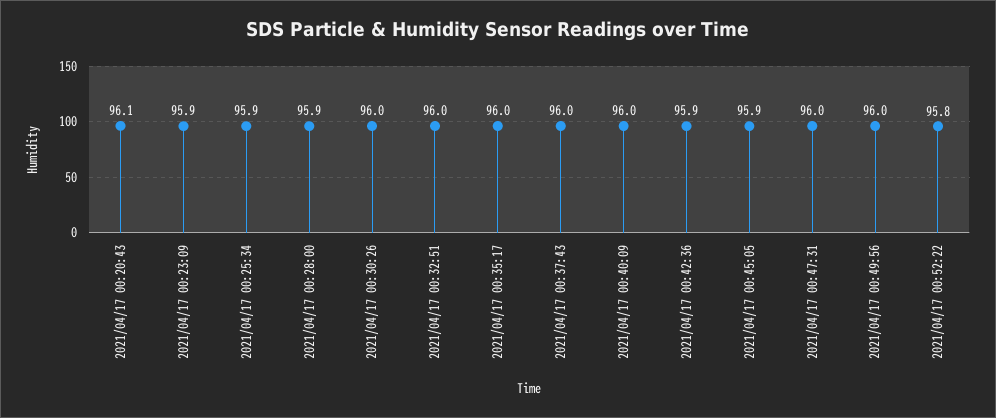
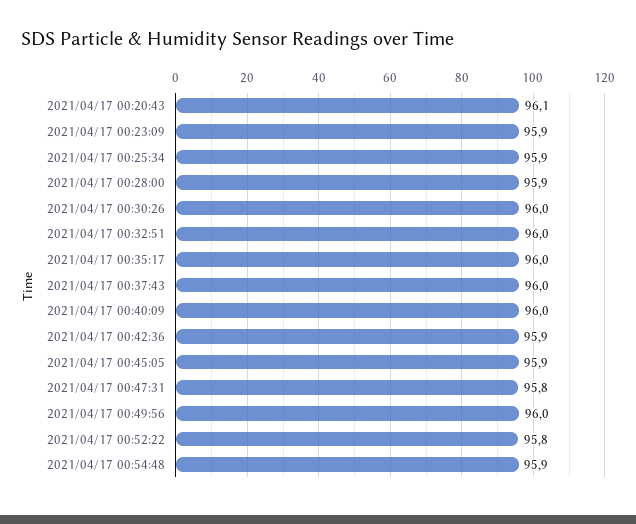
2021/04/17 00:47:31: 96 -> 95.8
2021/04/17 00:54:48: none -> 95.9

